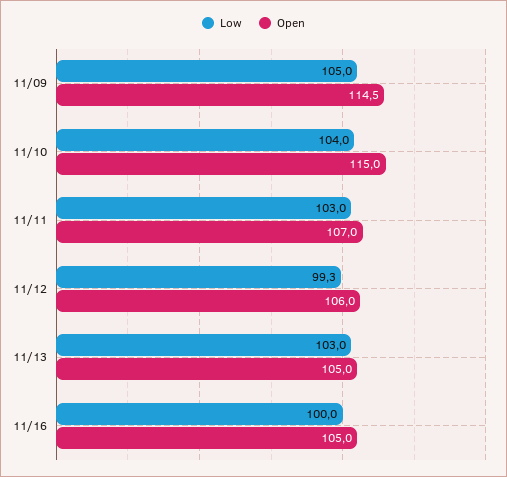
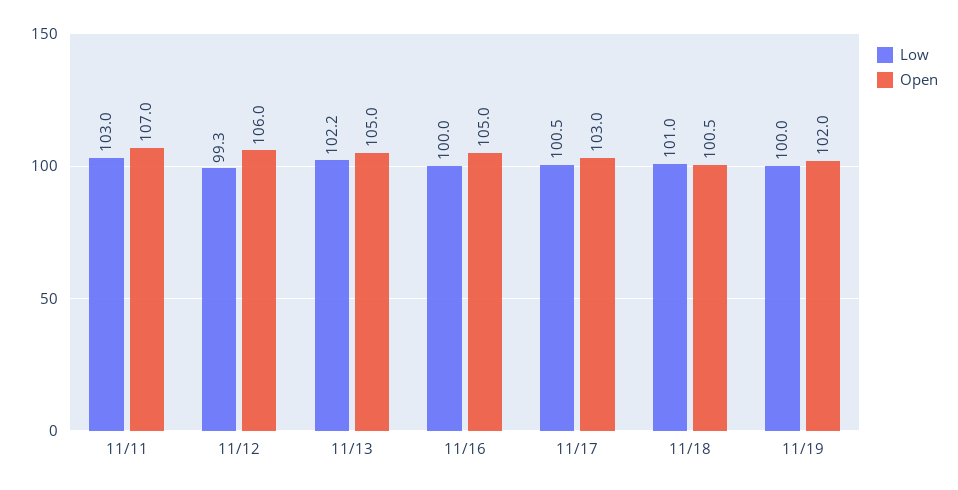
Low, 11/09: 105 -> none
Open, 11/09: 114.5 -> none
Low, 11/10: 104 -> none
Open, 11/10: 115 -> none
Low, 11/13: 103 -> 102.2
Low, 11/17: none -> 100.5
Open, 11/17: none -> 103
Low, 11/18: none -> 101
Open, 11/18: none -> 100.5
Low, 11/19: none -> 100
Open, 11/19: none -> 102

